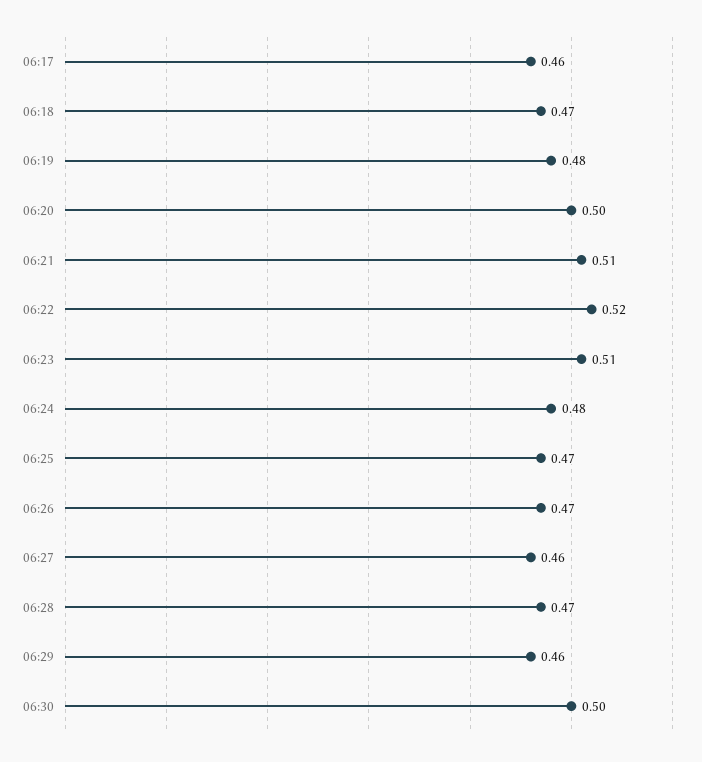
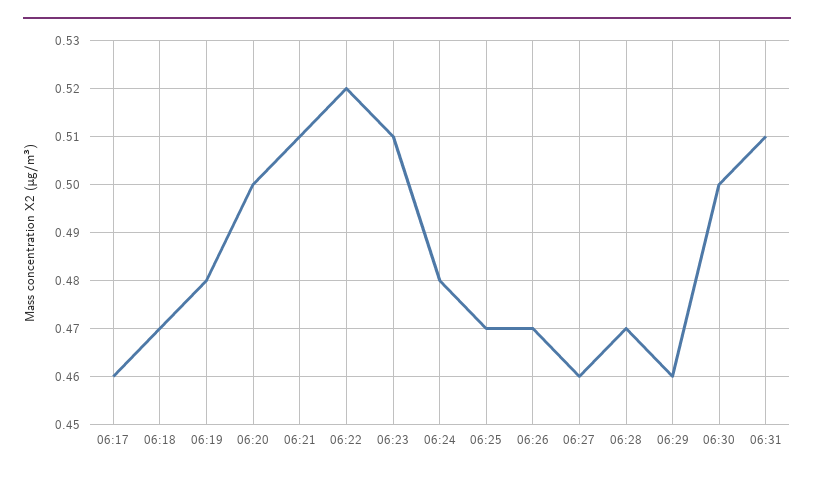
06:31: none -> 0.51

